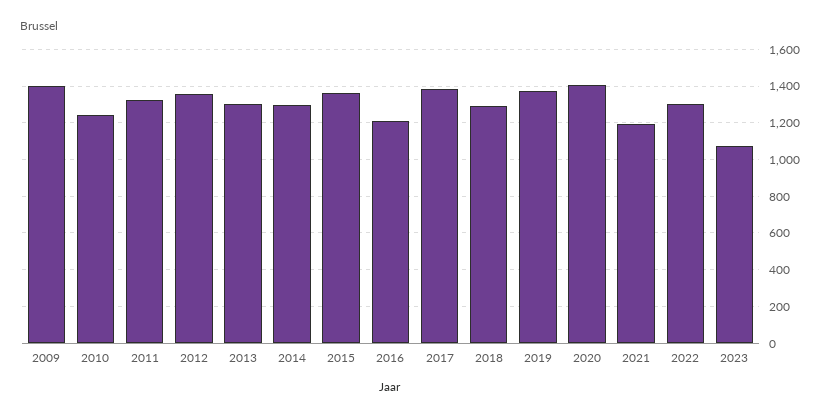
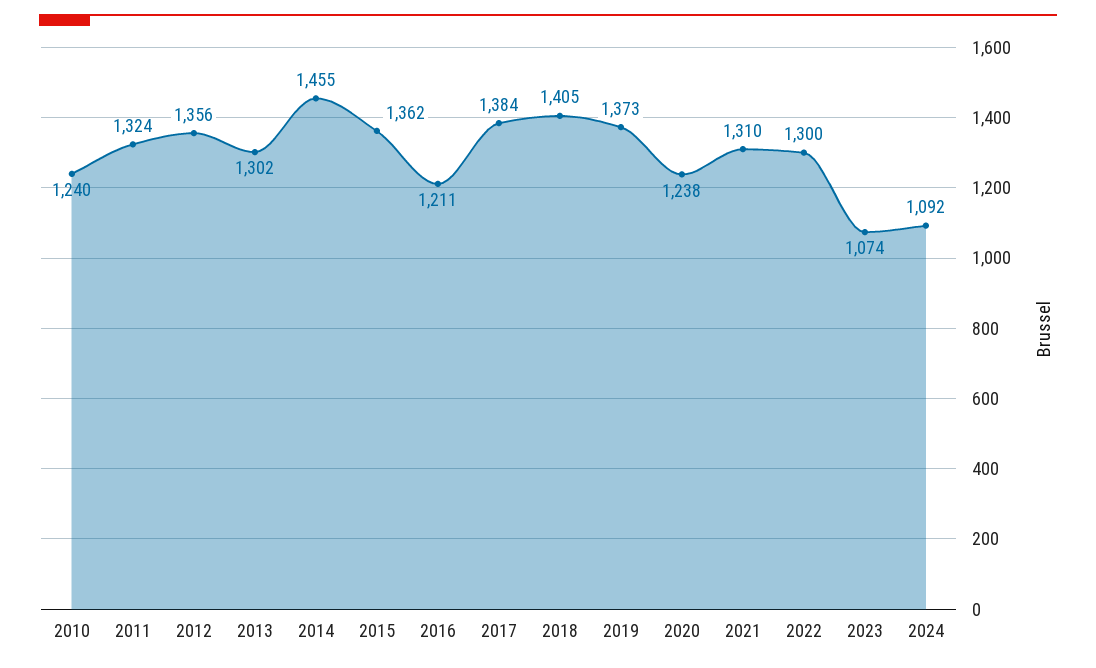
2009: 1400 -> none
2014: 1300 -> 1455
2018: 1300 -> 1405
2020: 1400 -> 1238
2021: 1200 -> 1310
2024: none -> 1092

